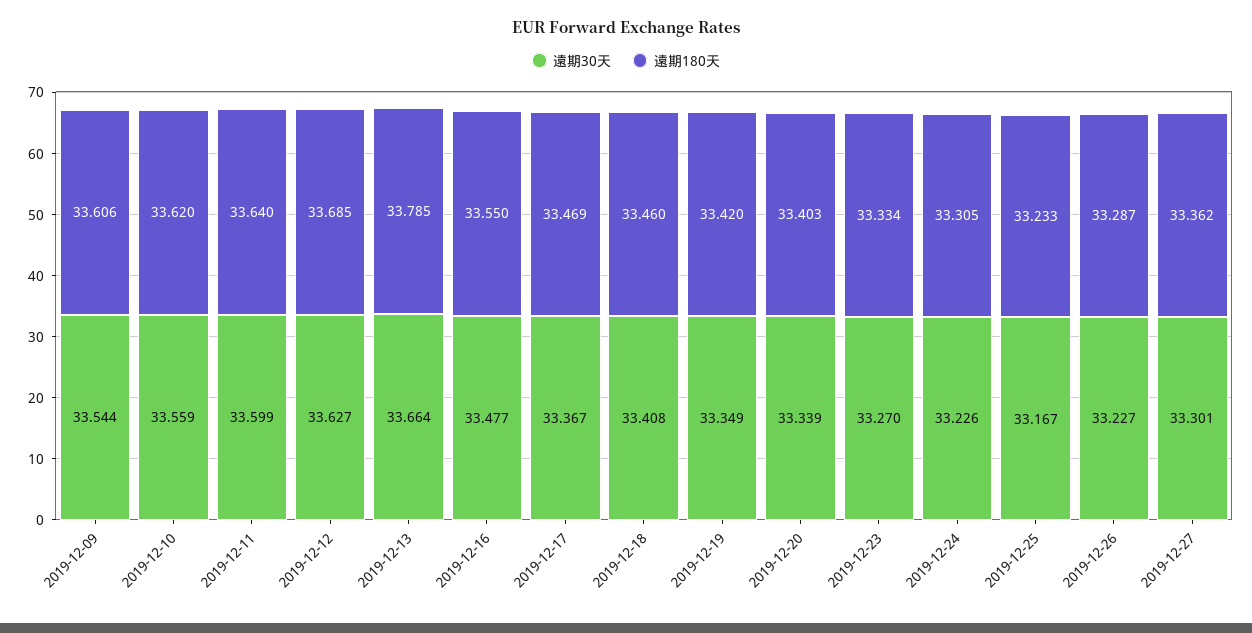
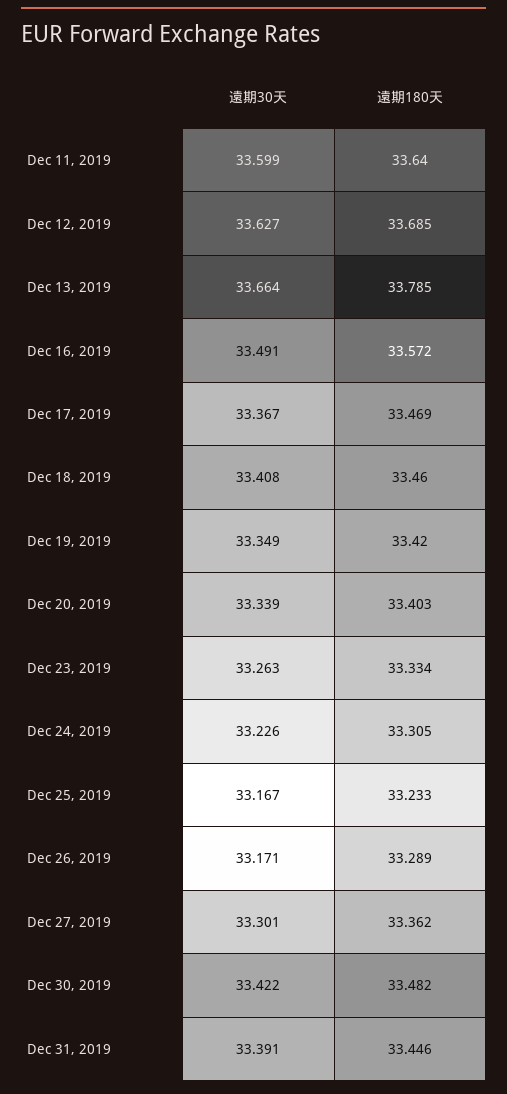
遠期30天, 2019-12-09: 33.544 -> none
遠期180天, 2019-12-09: 33.606 -> none
遠期30天, 2019-12-10: 33.559 -> none
遠期180天, 2019-12-10: 33.62 -> none
遠期30天, 2019-12-16: 33.477 -> 33.491
遠期180天, 2019-12-16: 33.55 -> 33.572
遠期30天, 2019-12-23: 33.27 -> 33.263
遠期30天, 2019-12-26: 33.227 -> 33.171
遠期180天, 2019-12-26: 33.287 -> 33.289
遠期30天, Dec 30, 2019: none -> 33.422
遠期180天, Dec 30, 2019: none -> 33.482
遠期30天, Dec 31, 2019: none -> 33.391
遠期180天, Dec 31, 2019: none -> 33.446

